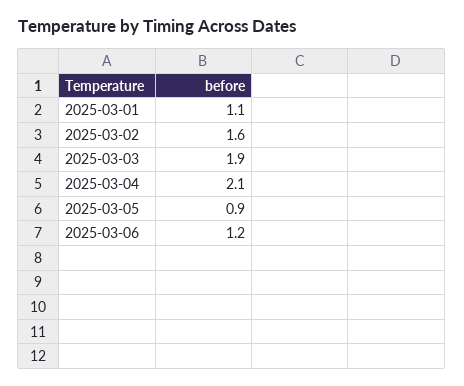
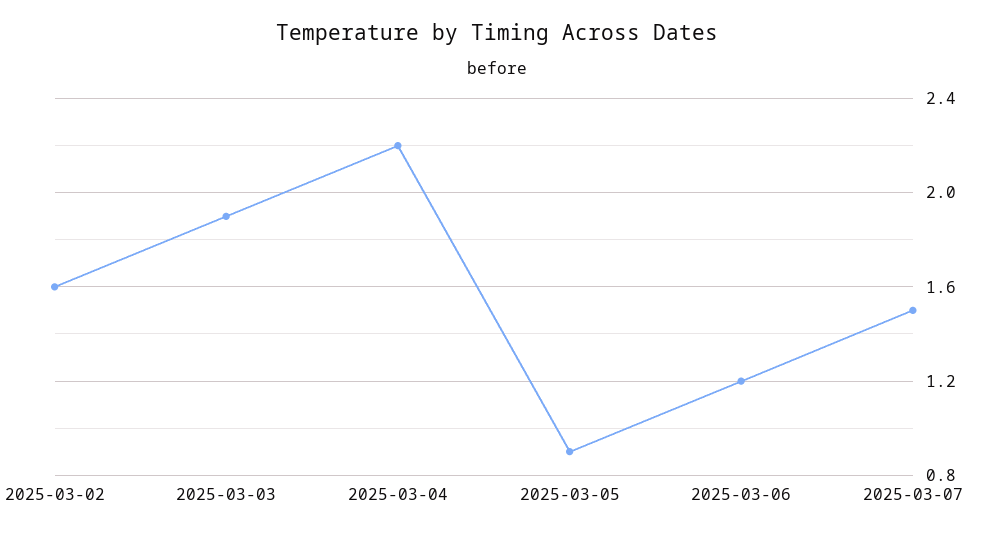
2025-03-01: 1.1 -> none
2025-03-04: 2.1 -> 2.2
2025-03-07: none -> 1.5

